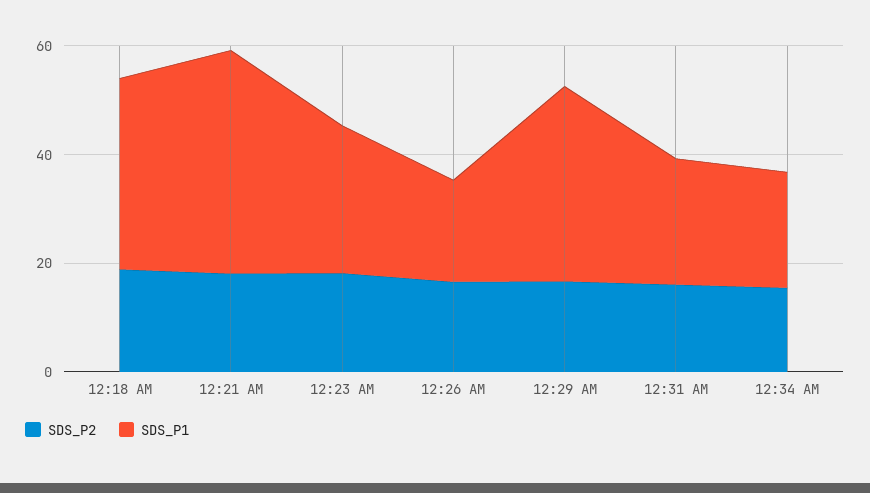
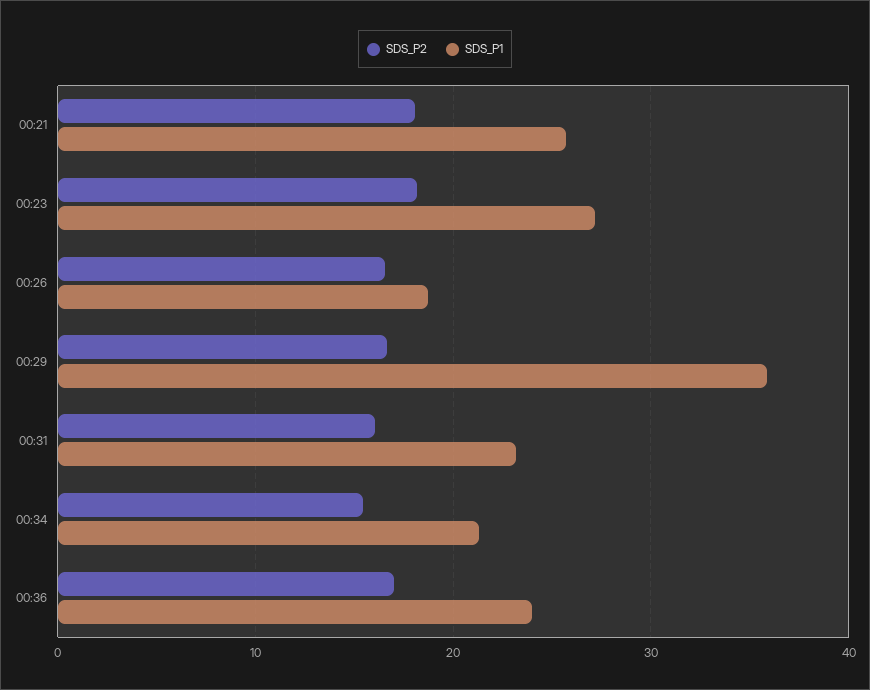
SDS_P2, 12:18 AM: 20 -> none
SDS_P1, 12:18 AM: 35 -> none
SDS_P1, 12:21 AM: 40 -> 26
SDS_P2, 00:36: none -> 17
SDS_P1, 00:36: none -> 24

